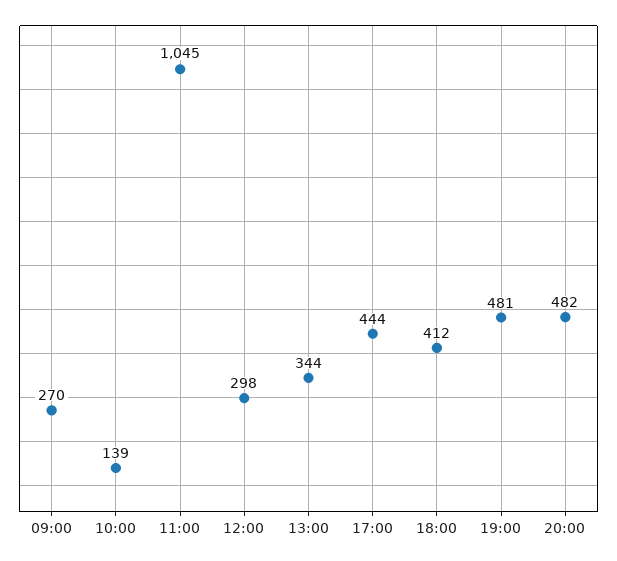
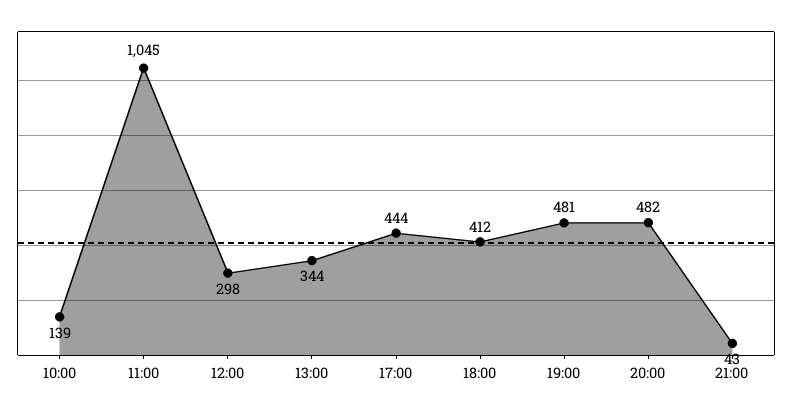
09:00: 270 -> none
21:00: none -> 43

